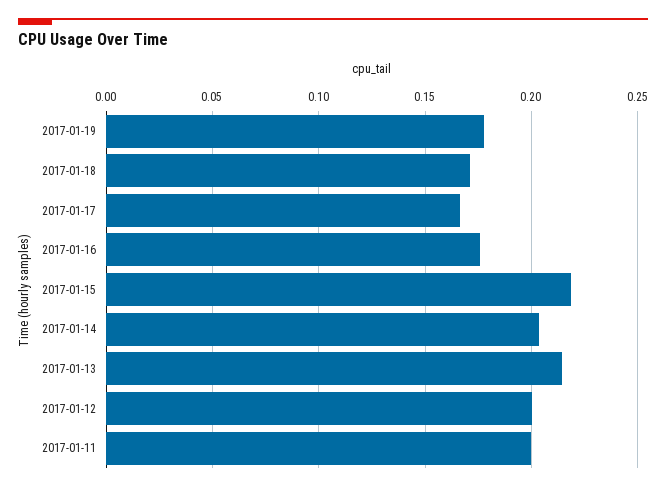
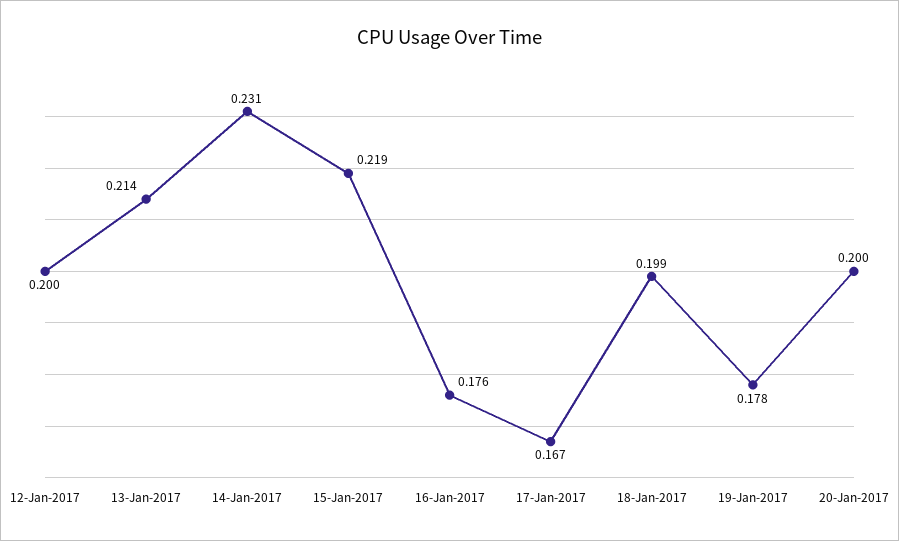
2017-01-18: 0.17 -> 0.199
2017-01-14: 0.205 -> 0.231
2017-01-11: 0.2 -> none
20-Jan-2017: none -> 0.2

